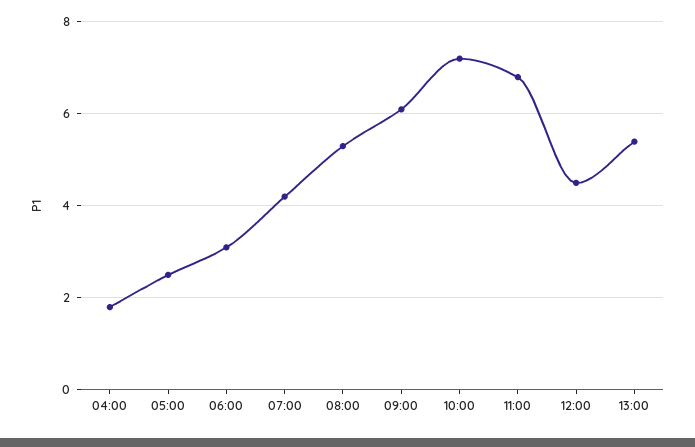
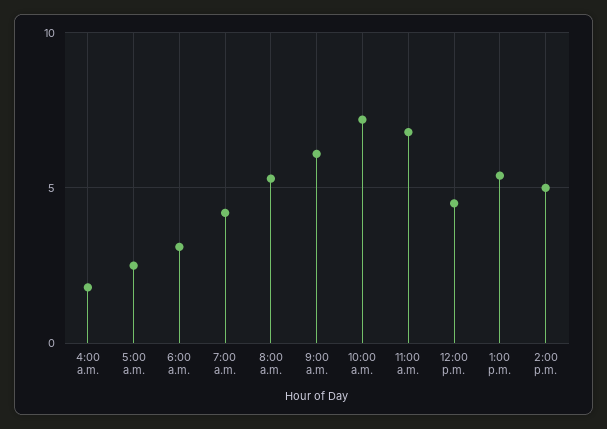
2:00 p.m.: none -> 5

